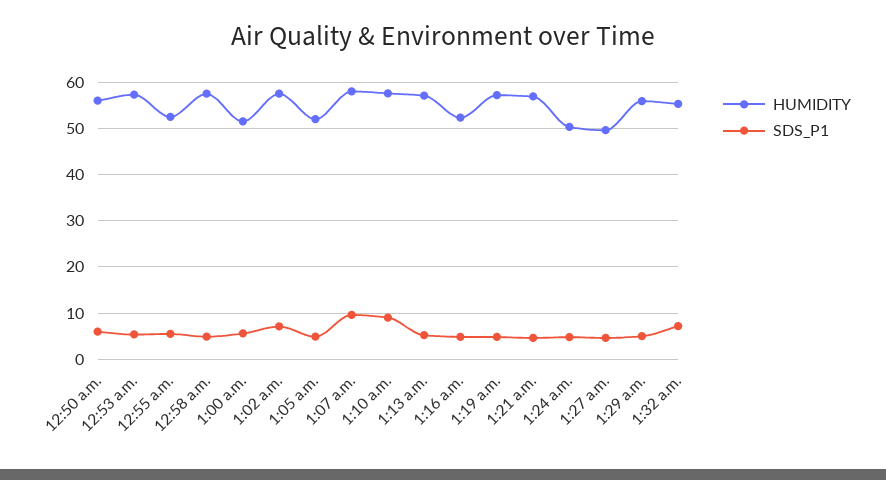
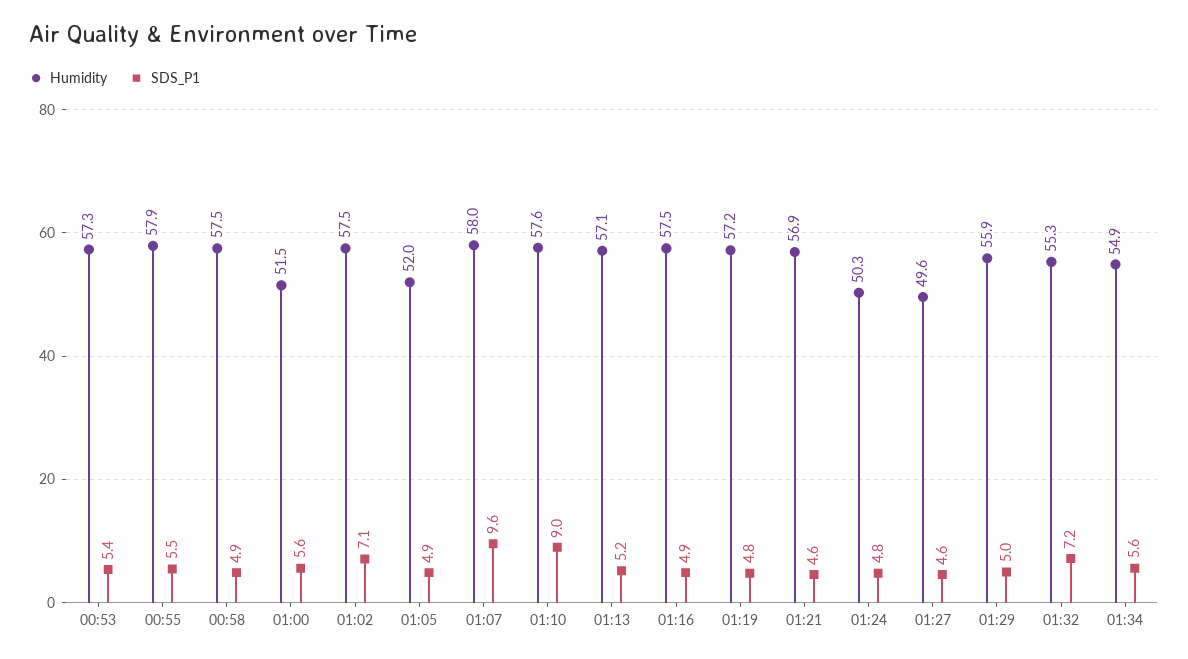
HUMIDITY, 12:50 a.m.: 56 -> none
SDS_P1, 12:50 a.m.: 6 -> none
HUMIDITY, 12:55 a.m.: 52 -> 57.9
HUMIDITY, 1:16 a.m.: 52 -> 57.5
HUMIDITY, 01:34: none -> 54.9
SDS_P1, 01:34: none -> 5.6

